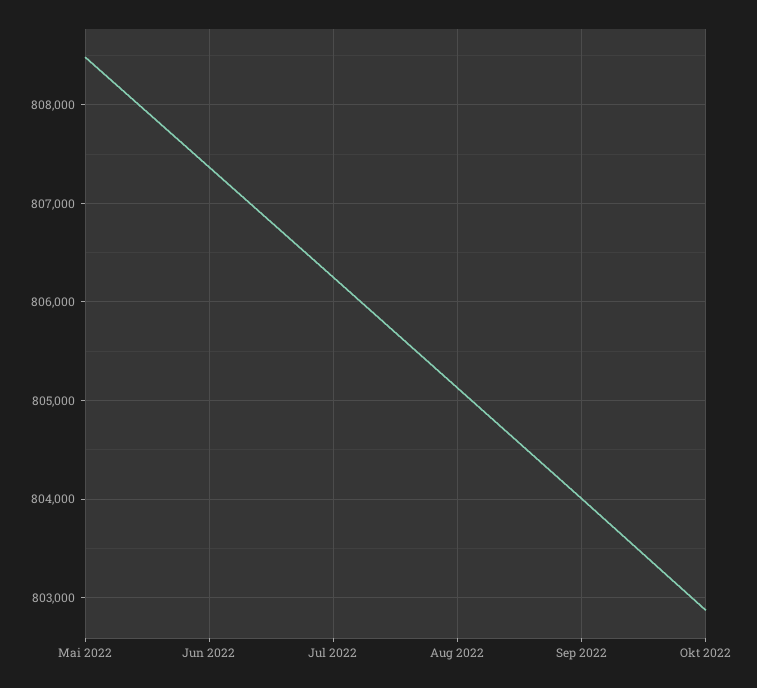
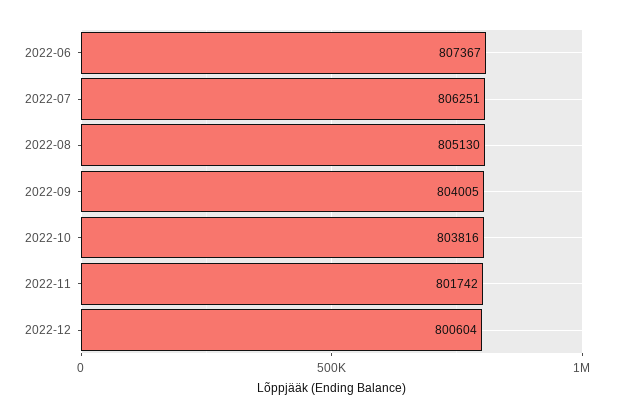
Mai 2022: 808500 -> none
Okt 2022: 802900 -> 803816
2022-11: none -> 801742
2022-12: none -> 800604

